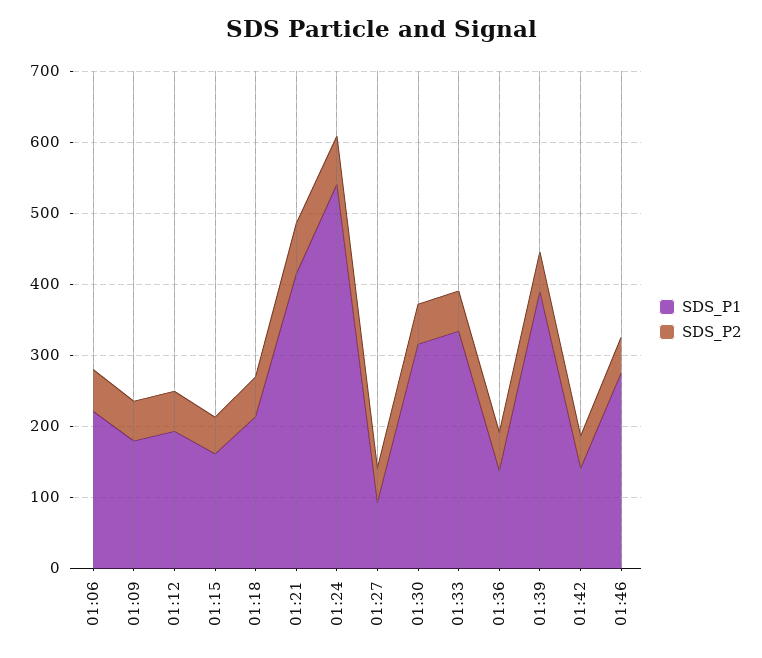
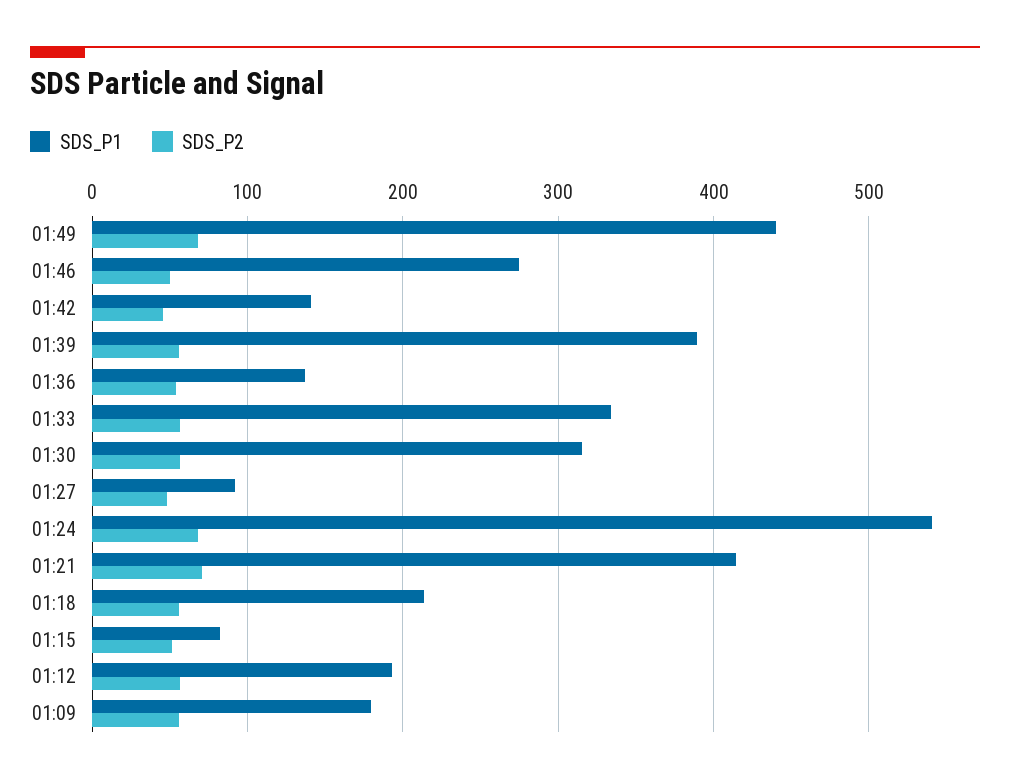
SDS_P1, 01:06: 220 -> none
SDS_P2, 01:06: 60 -> none
SDS_P1, 01:15: 160 -> 80
SDS_P1, 01:49: none -> 440
SDS_P2, 01:49: none -> 70

